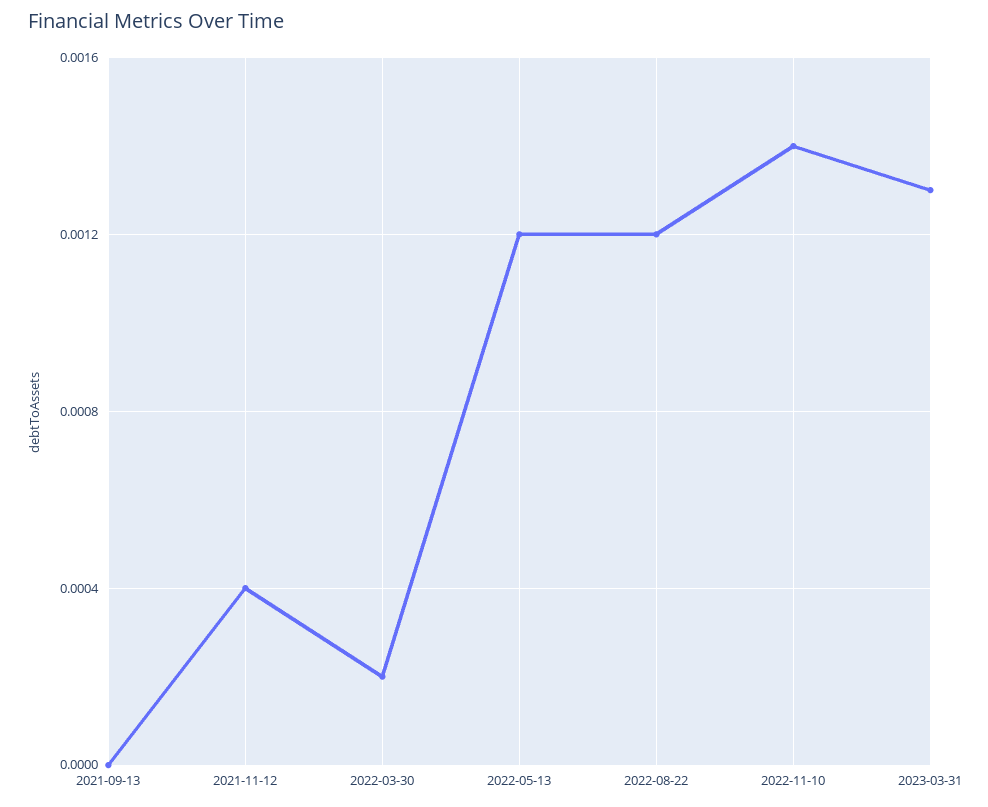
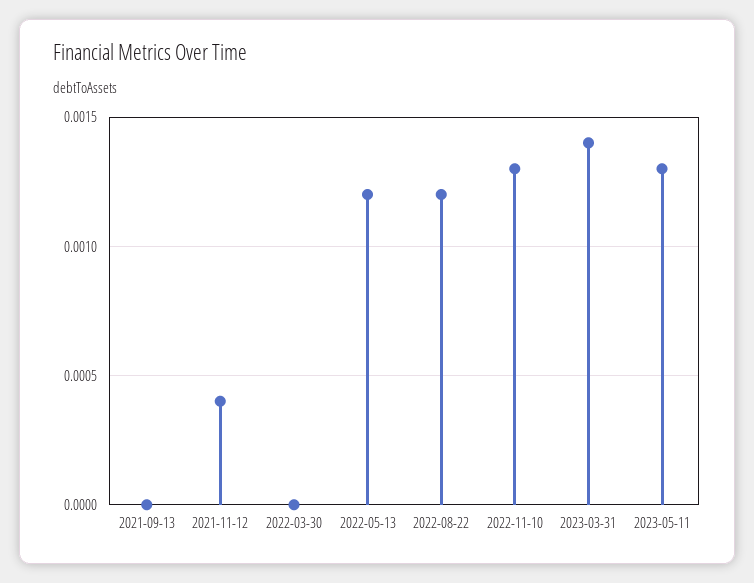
2022-03-30: 0.0002 -> 0
2022-11-10: 0.0014 -> 0.0013
2023-03-31: 0.0013 -> 0.0014
2023-05-11: none -> 0.0013

